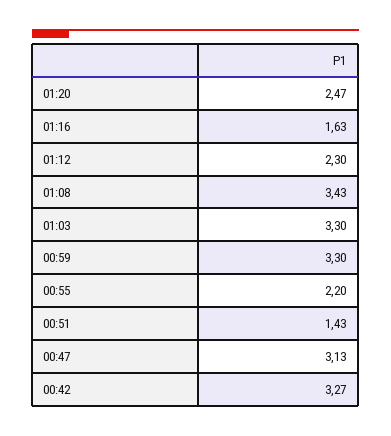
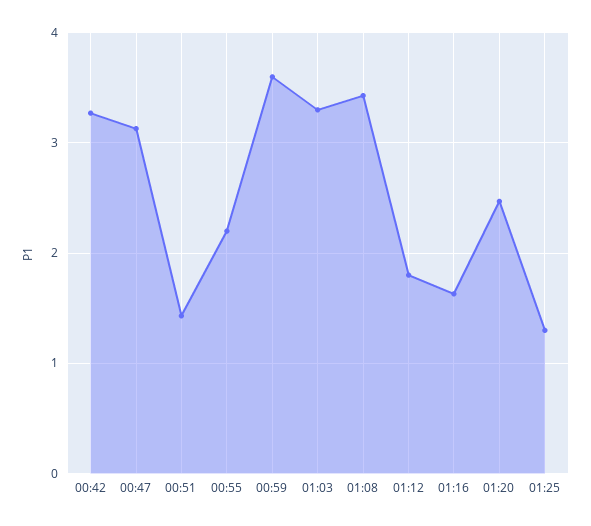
01:12: 2.3 -> 1.8
00:59: 3.3 -> 3.6
01:25: none -> 1.3

